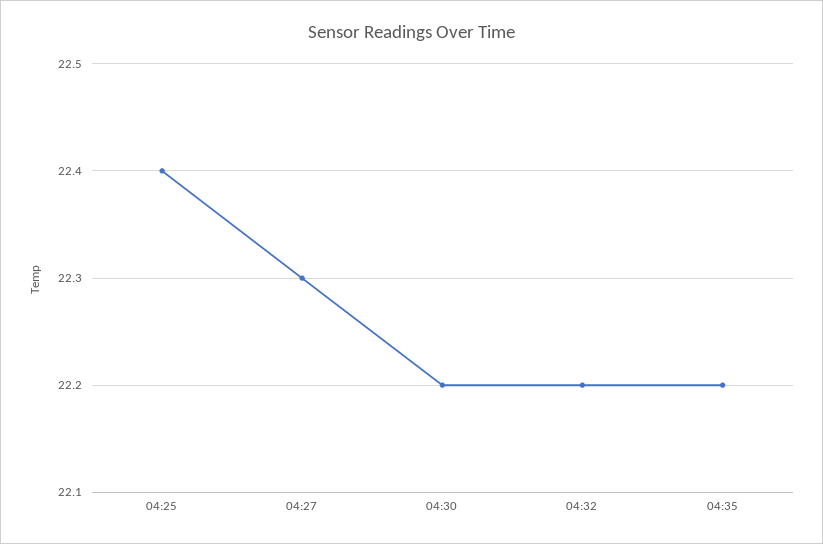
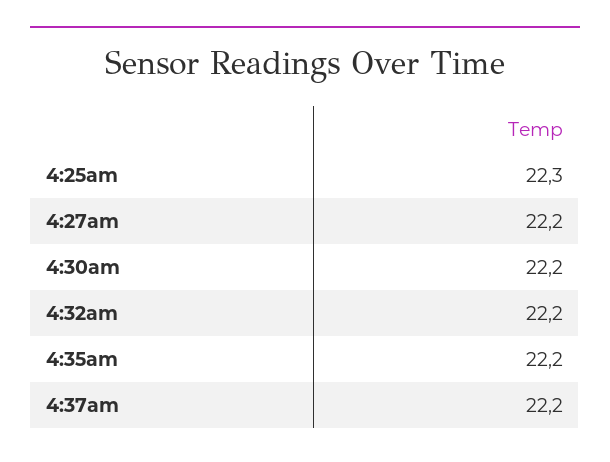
04:25: 22.4 -> 22.3
04:27: 22.3 -> 22.2
4:37am: none -> 22.2

